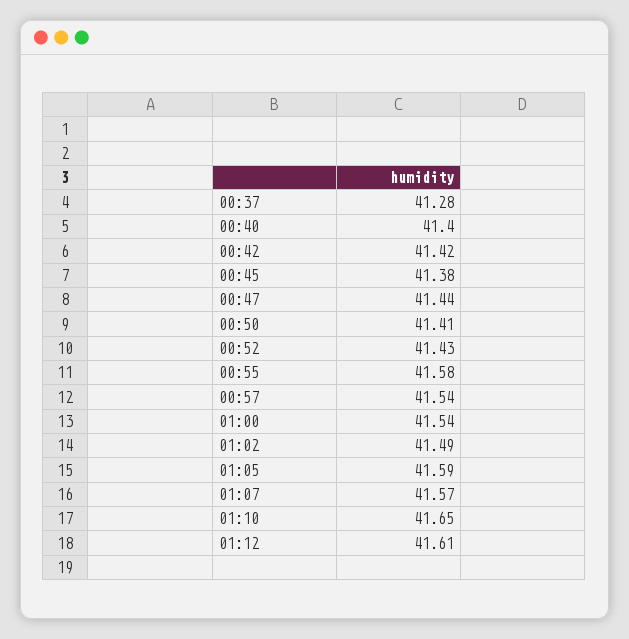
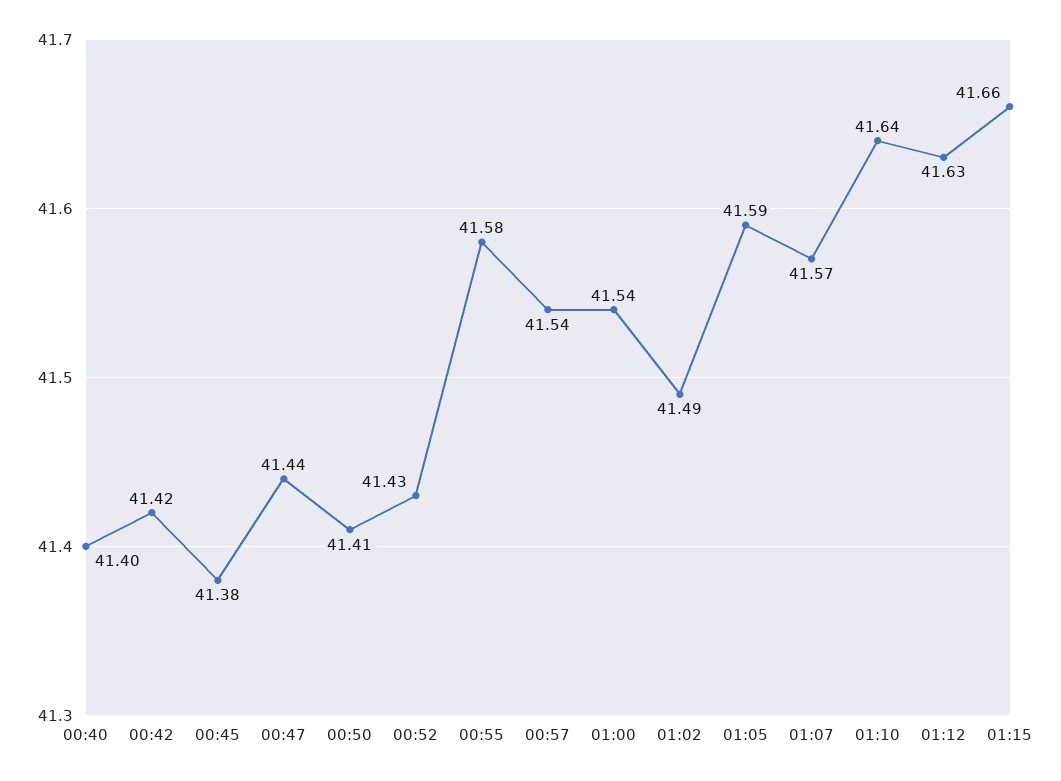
00:37: 41.28 -> none
01:10: 41.65 -> 41.64
01:12: 41.61 -> 41.63
01:15: none -> 41.66

